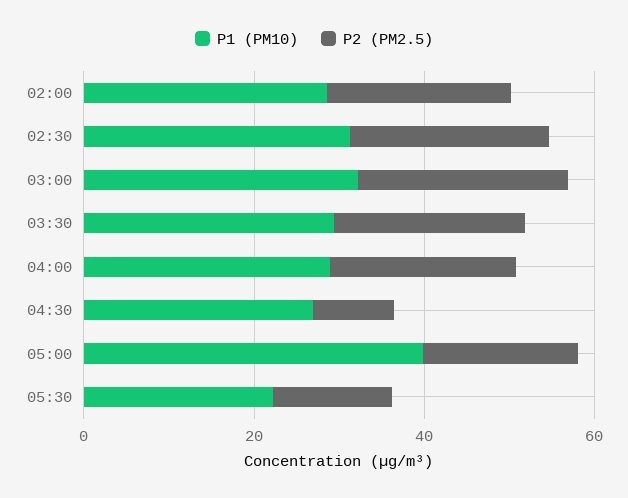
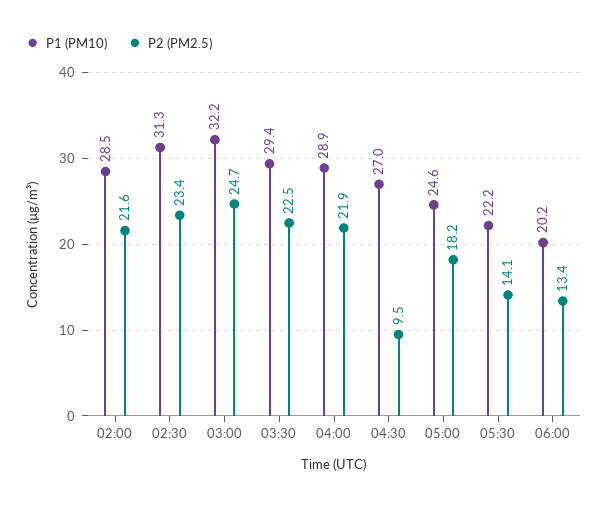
P1 (PM10), 05:00: 40 -> 24.6
P1 (PM10), 06:00: none -> 20.2
P2 (PM2.5), 06:00: none -> 13.4

